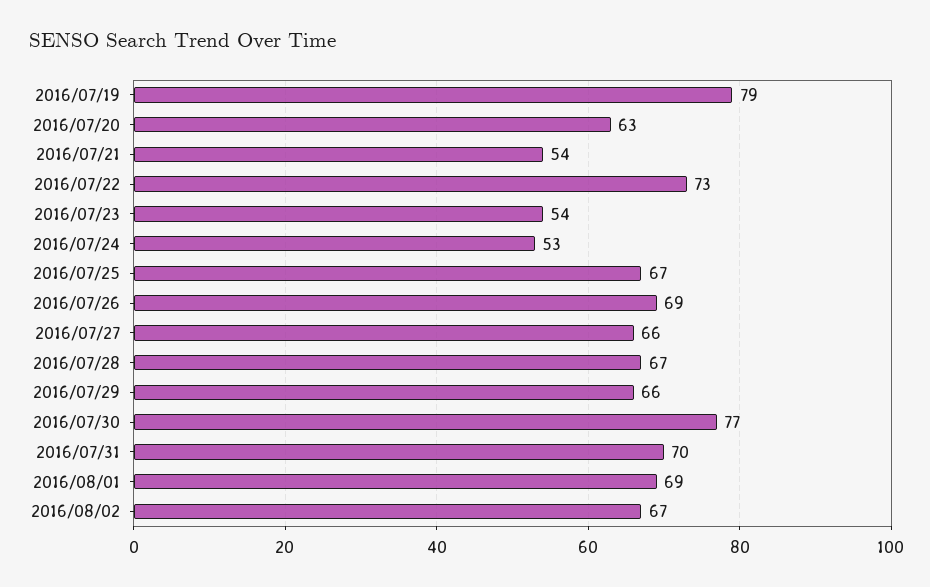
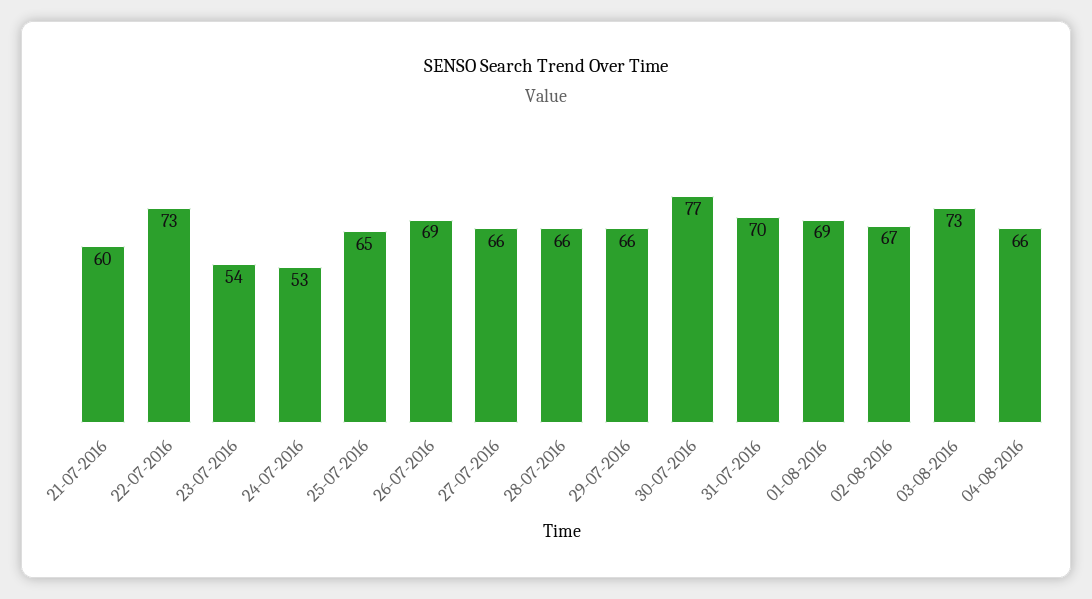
2016/07/19: 79 -> none
2016/07/20: 63 -> none
2016/07/21: 54 -> 60
2016/07/25: 67 -> 65
2016/07/28: 67 -> 66
03-08-2016: none -> 73
04-08-2016: none -> 66

